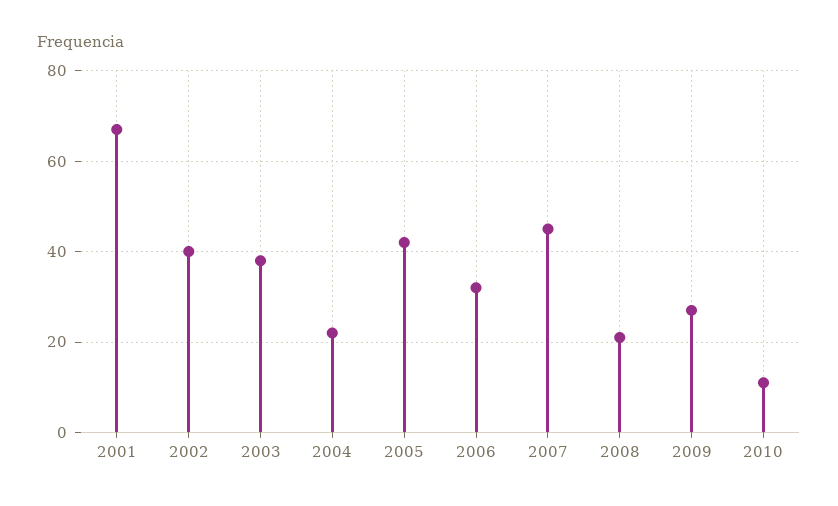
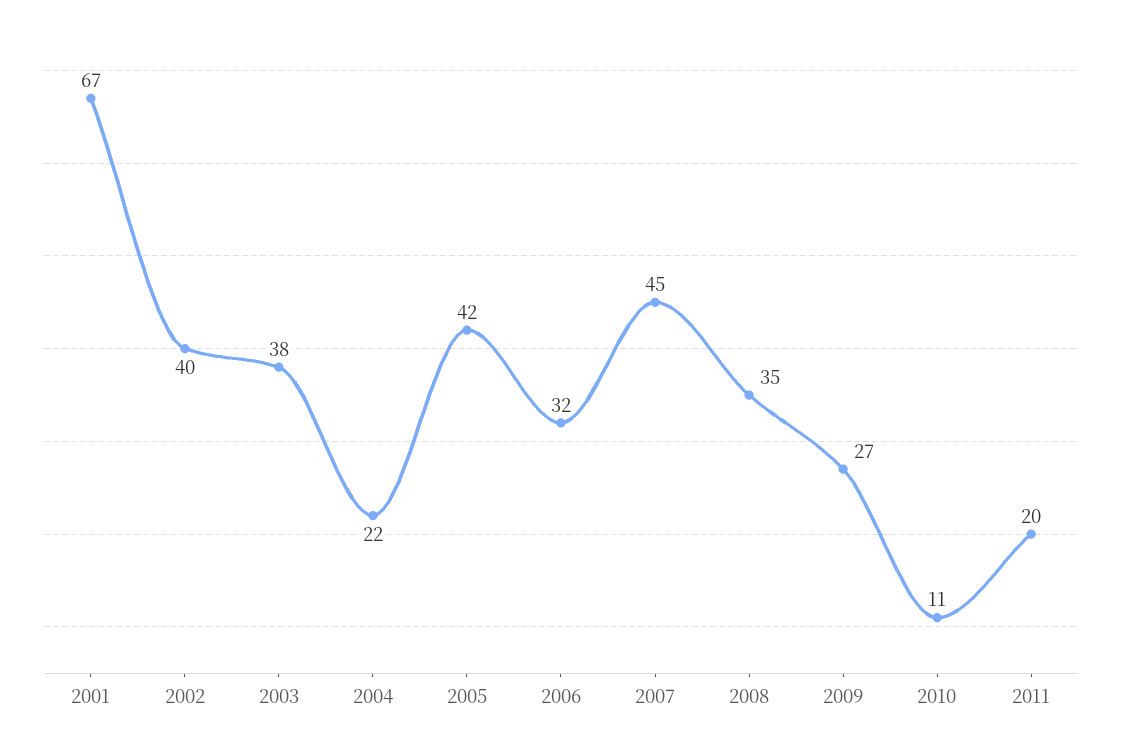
2008: 20 -> 35
2011: none -> 20

